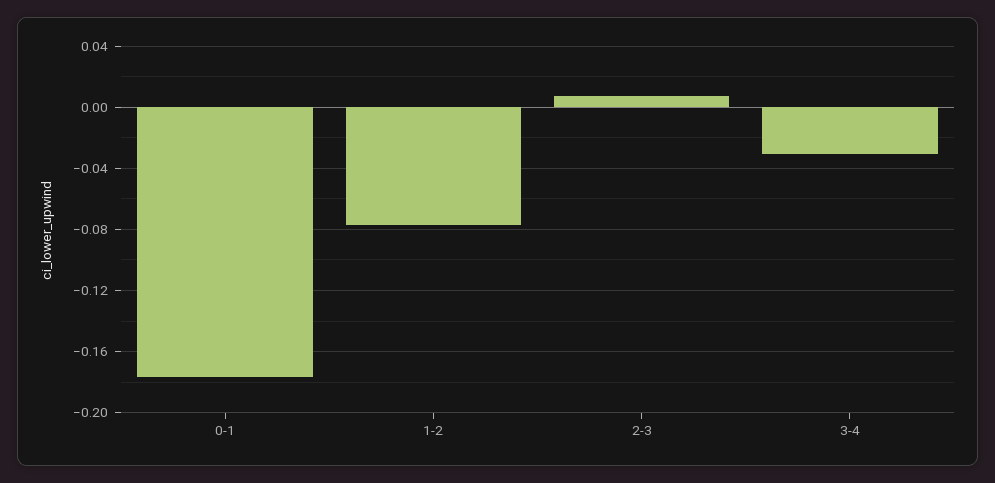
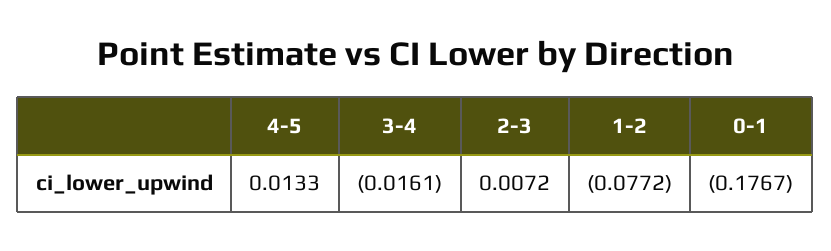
3-4: -0.03 -> -0.0161
4-5: none -> 0.0133

